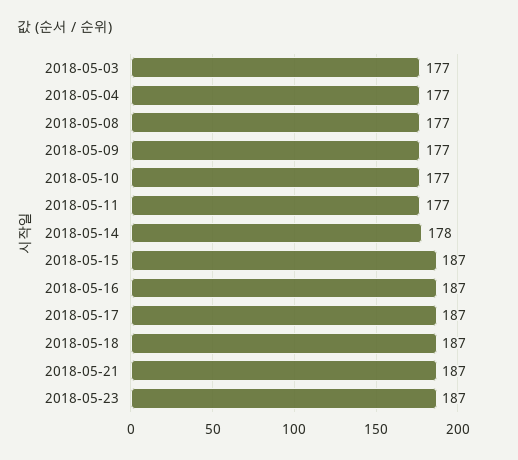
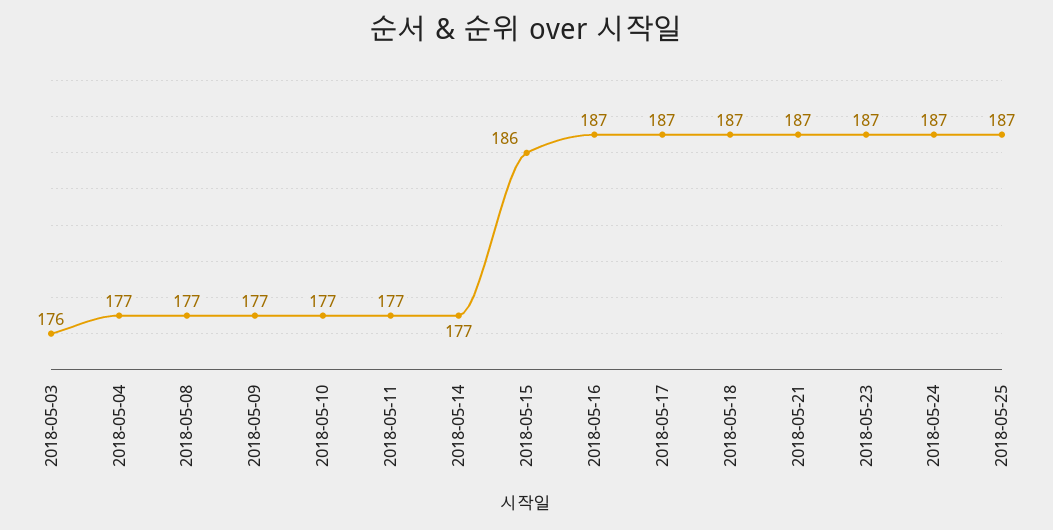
2018-05-03: 177 -> 176
2018-05-14: 178 -> 177
2018-05-15: 187 -> 186
2018-05-24: none -> 187
2018-05-25: none -> 187

